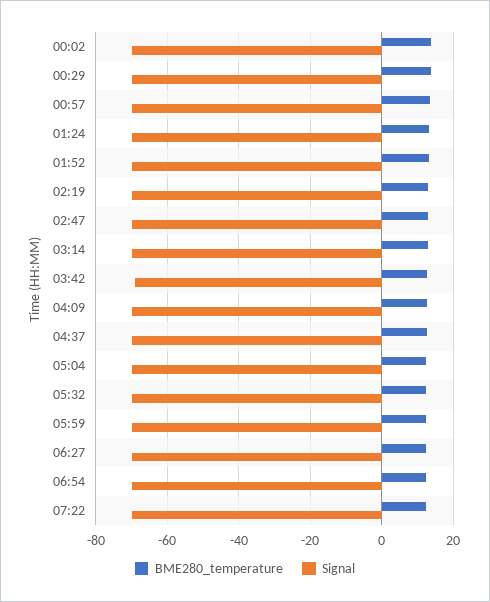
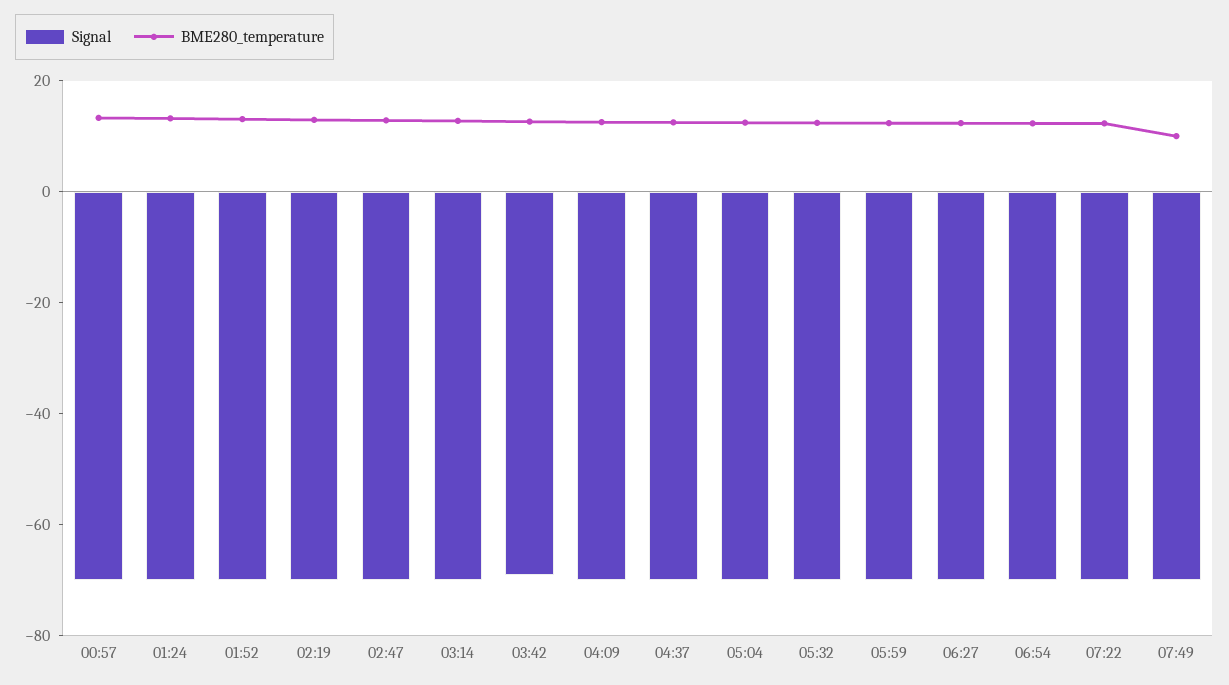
BME280_temperature, 00:02: 14 -> none
Signal, 00:02: -70 -> none
BME280_temperature, 00:29: 14 -> none
Signal, 00:29: -70 -> none
Signal, 07:49: none -> -70
BME280_temperature, 07:49: none -> 10

